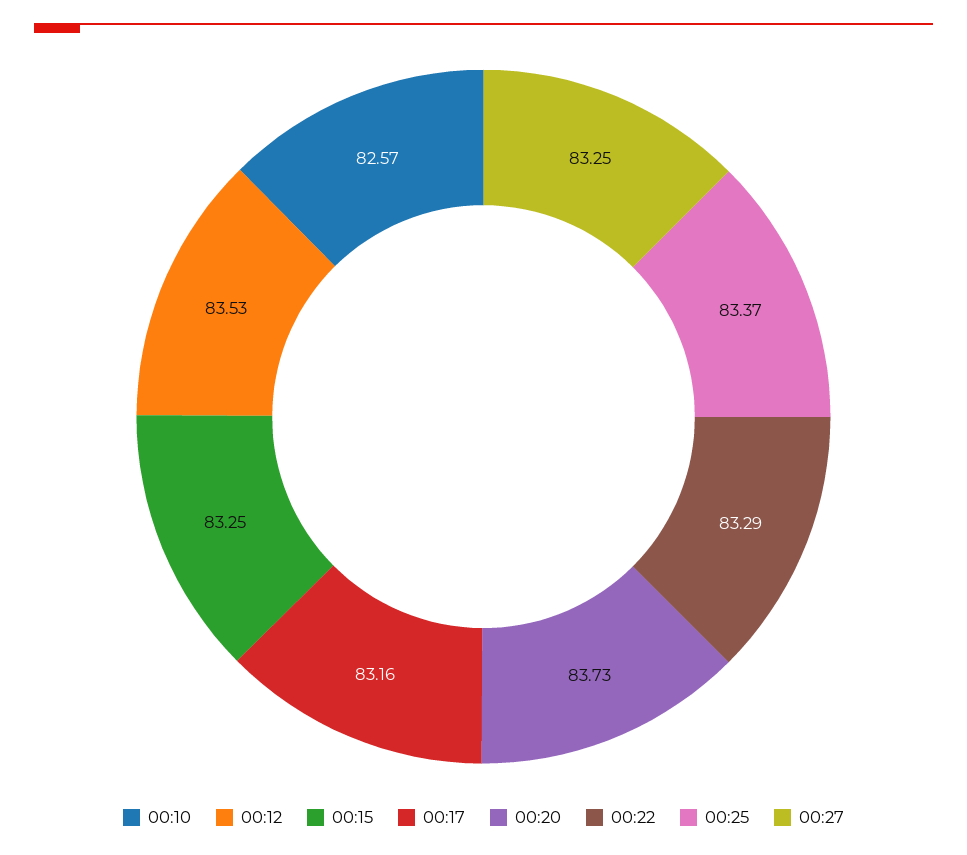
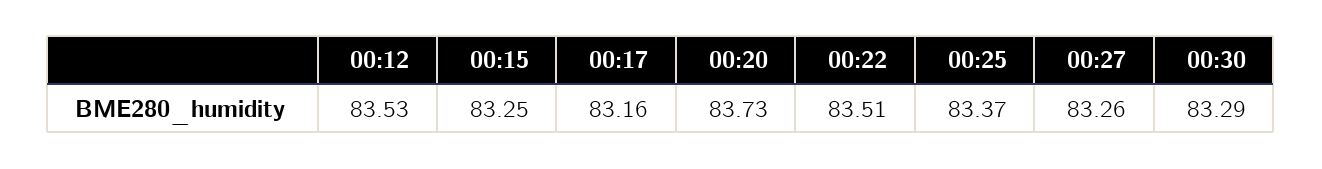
00:10: 82.57 -> none
00:22: 83.29 -> 83.51
00:27: 83.25 -> 83.26
00:30: none -> 83.29

